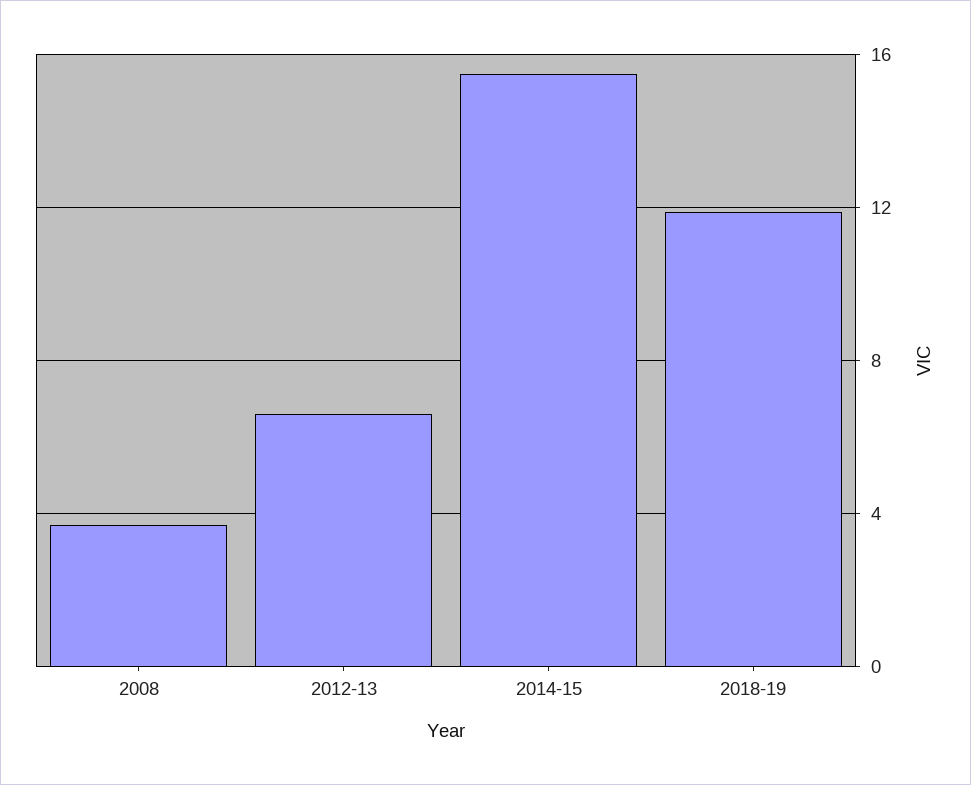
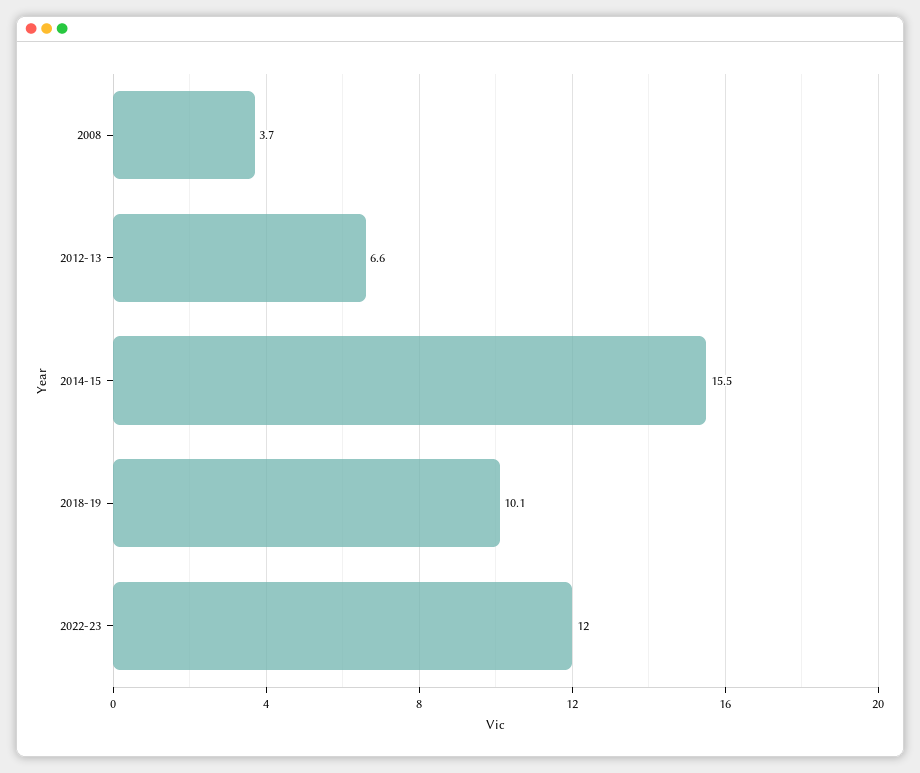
2018-19: 12 -> 10.1
2022-23: none -> 12

